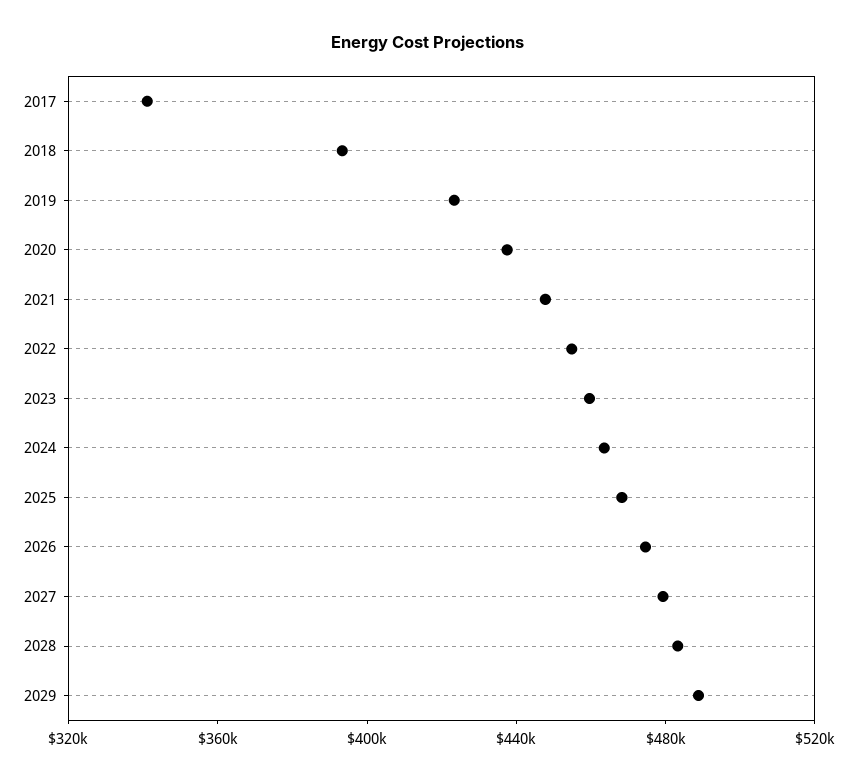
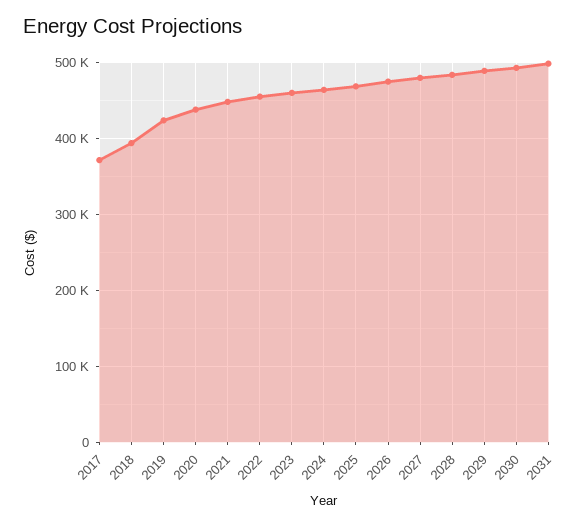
2017: 340000 -> 370000
2030: none -> 490000
2031: none -> 500000

